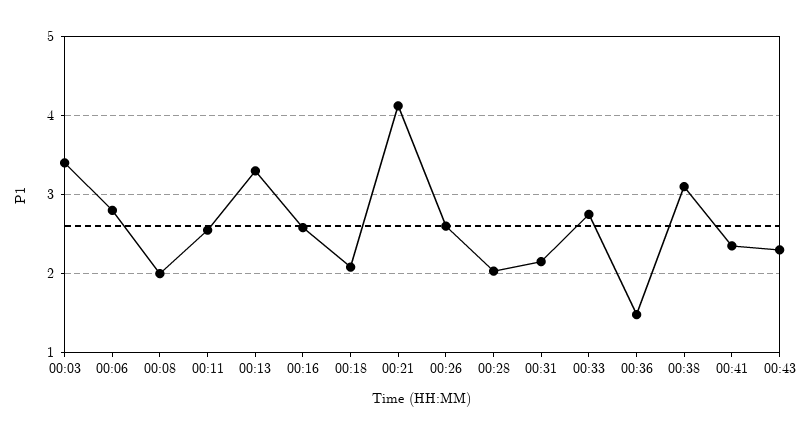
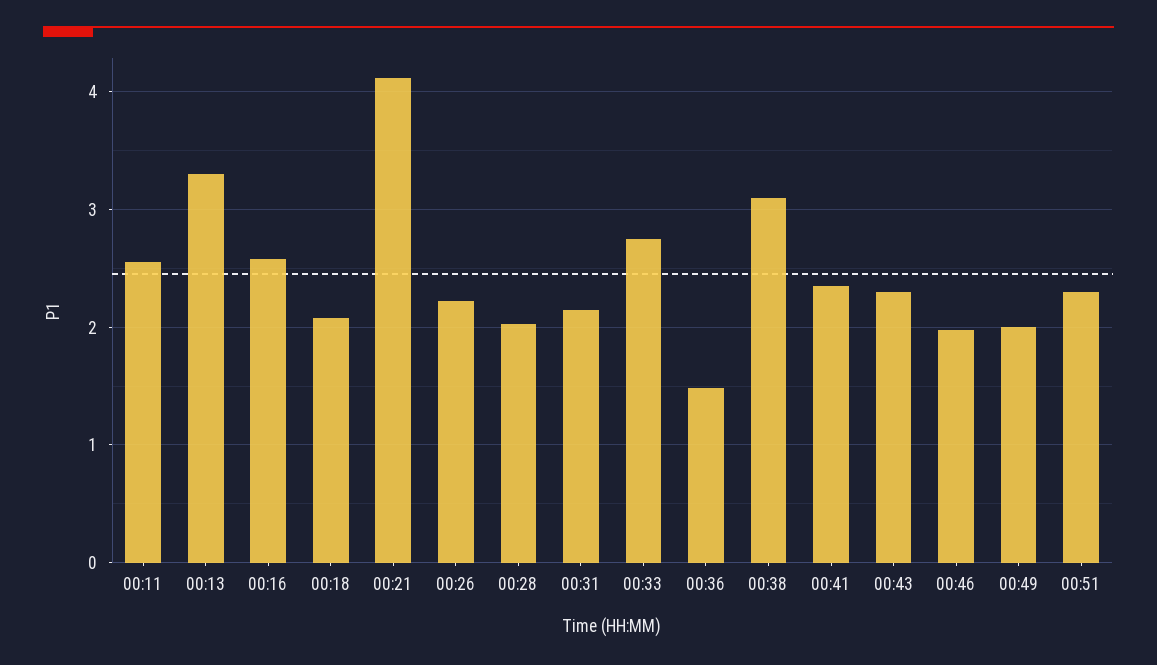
00:03: 3.4 -> none
00:06: 2.8 -> none
00:08: 2 -> none
00:26: 2.6 -> 2.2
00:46: none -> 2
00:49: none -> 2
00:51: none -> 2.3

